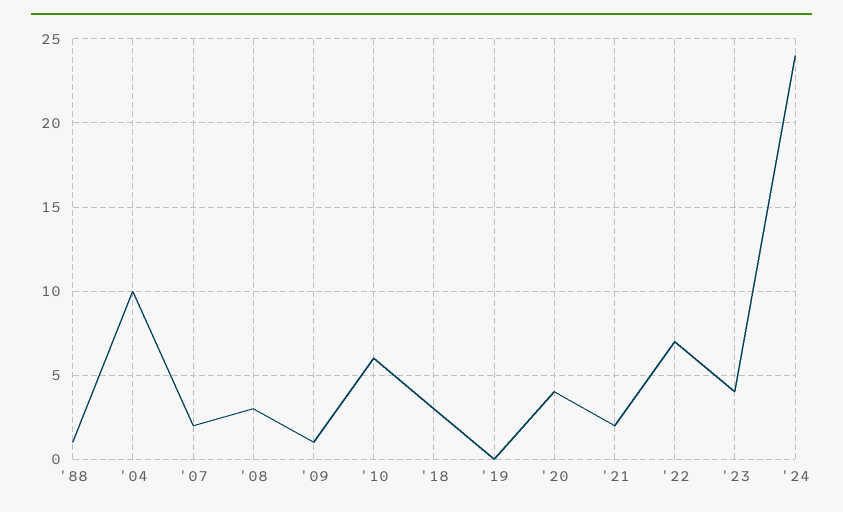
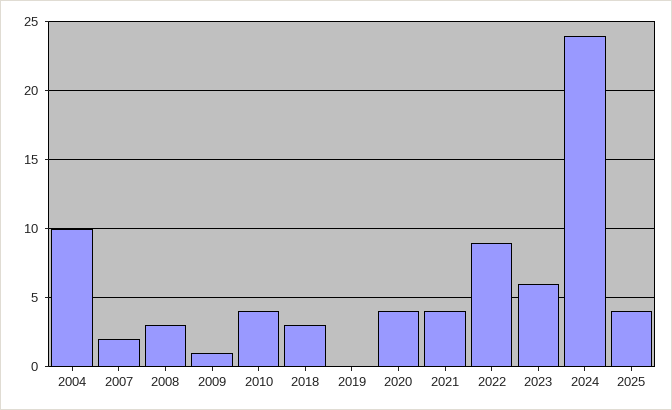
'88: 1 -> none
'10: 6 -> 4
'21: 2 -> 4
'22: 7 -> 9
'23: 4 -> 6
2025: none -> 4

